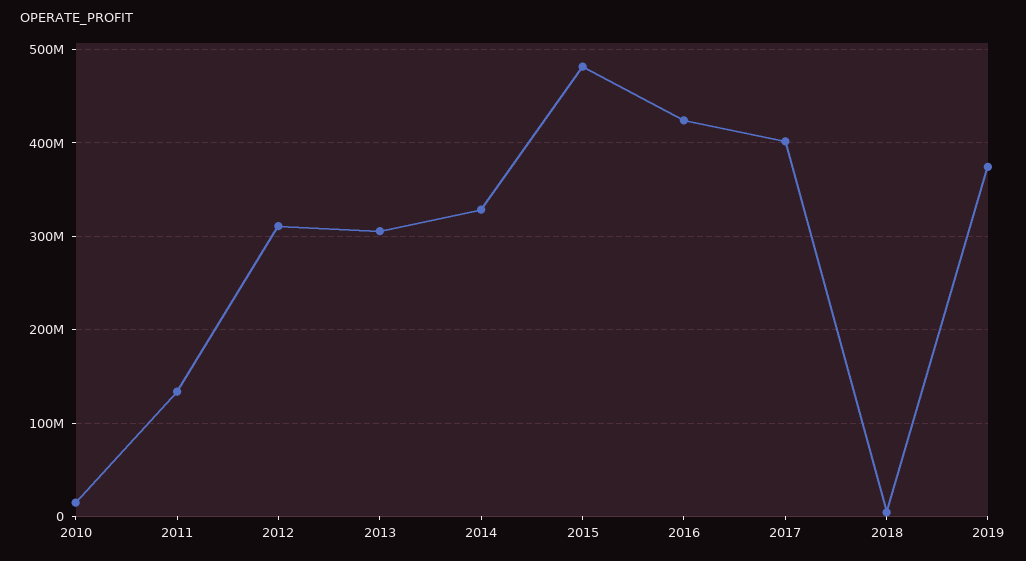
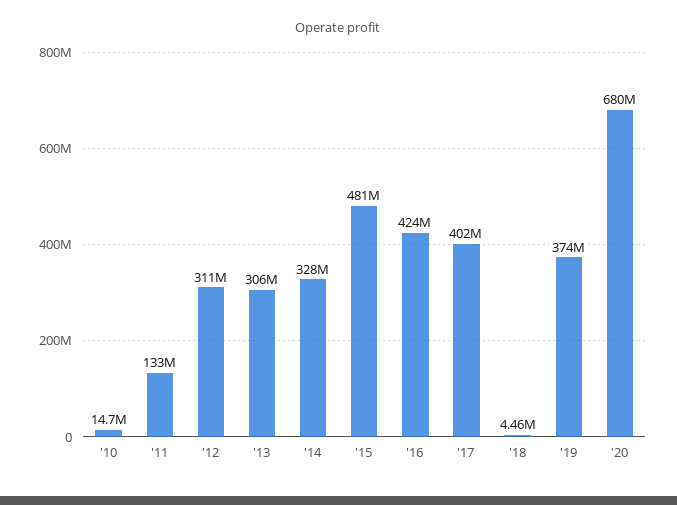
'20: none -> 680000000

